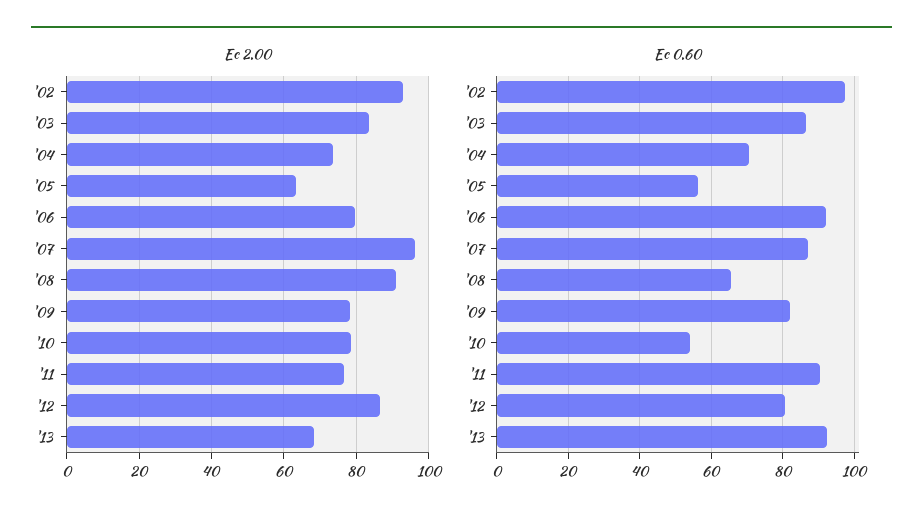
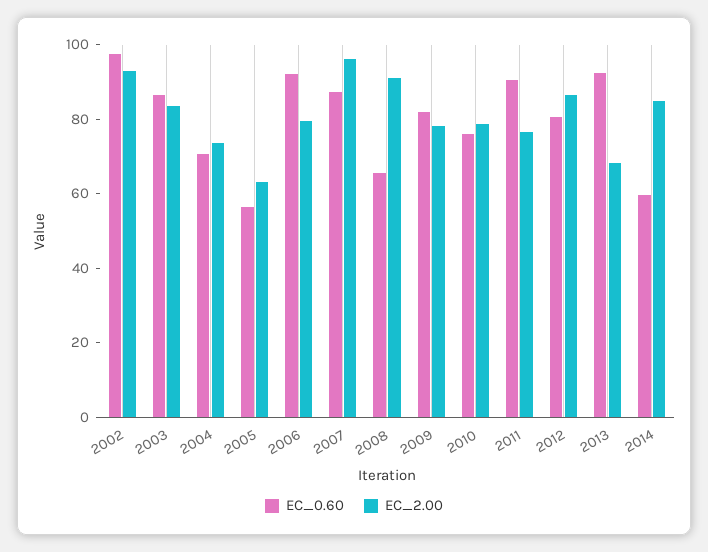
Ec 0.60, '10: 54 -> 75
Ec 0.60, 2014: none -> 60
Ec 2.00, 2014: none -> 85

